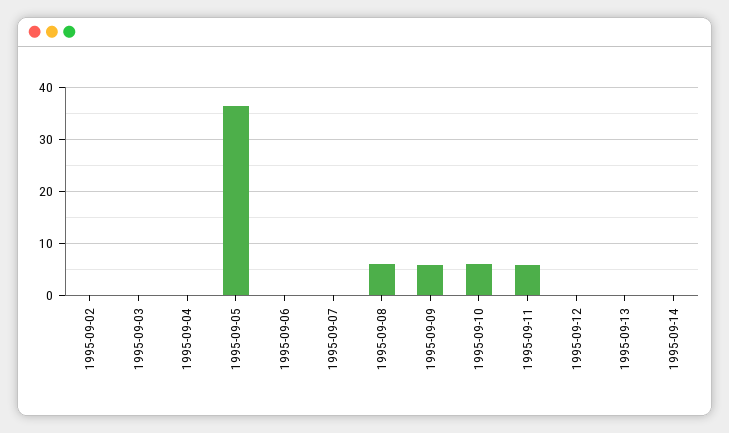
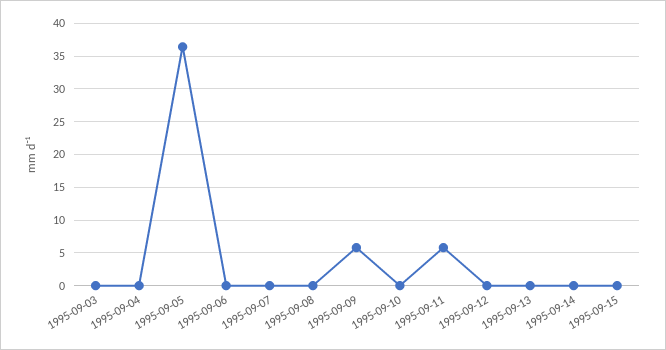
1995-09-02: 0 -> none
1995-09-08: 6 -> 0
1995-09-10: 6 -> 0
1995-09-15: none -> 0

